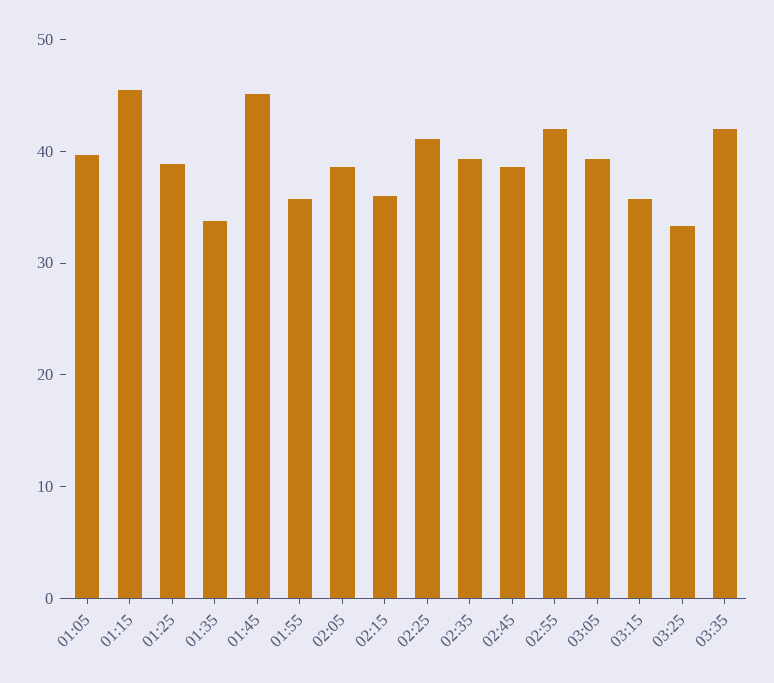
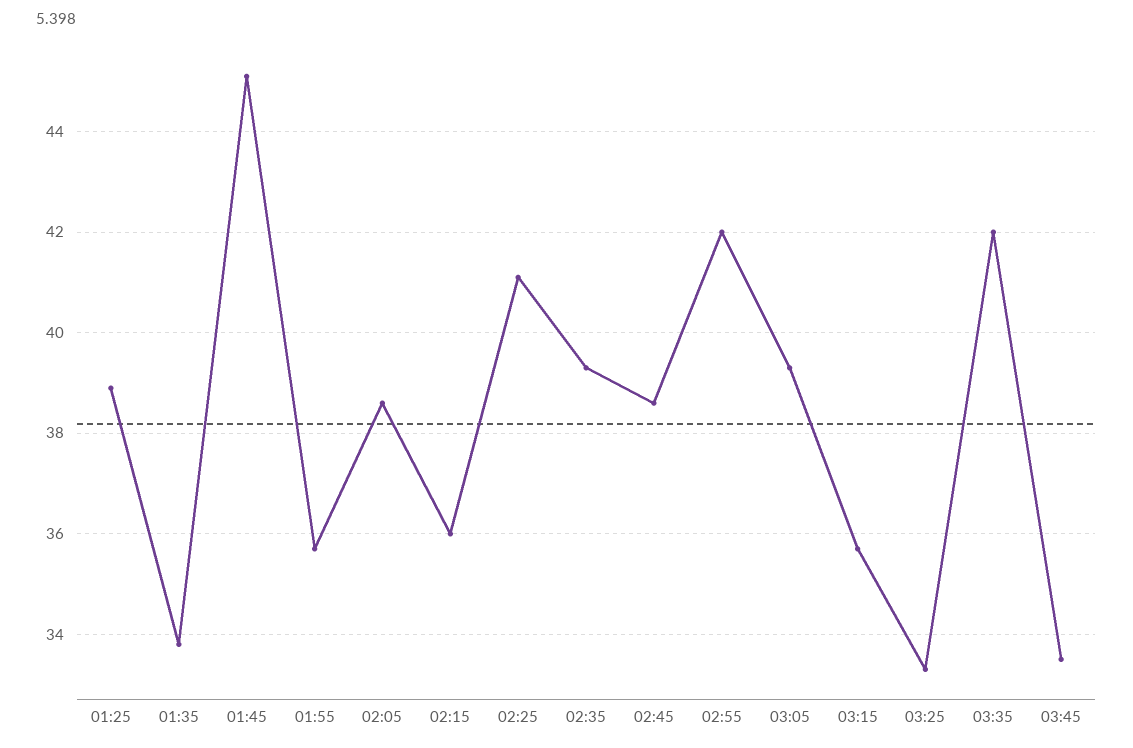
01:05: 40 -> none
01:15: 46 -> none
03:45: none -> 33.5

